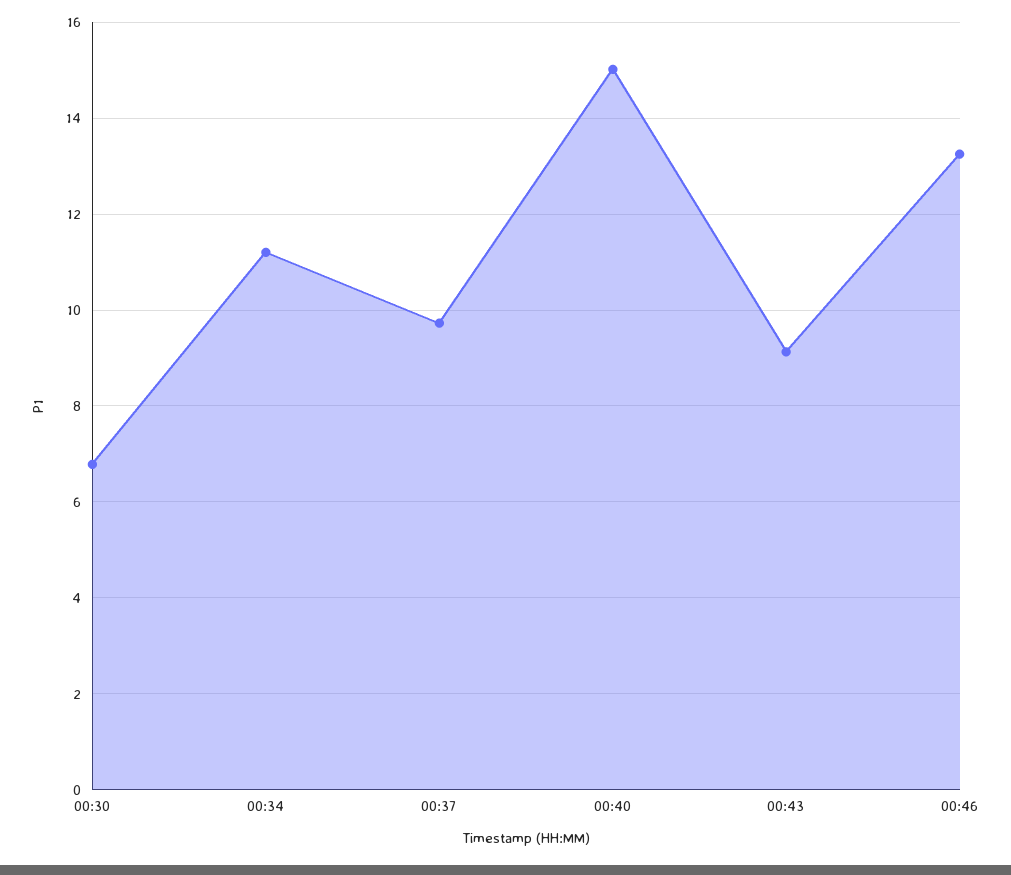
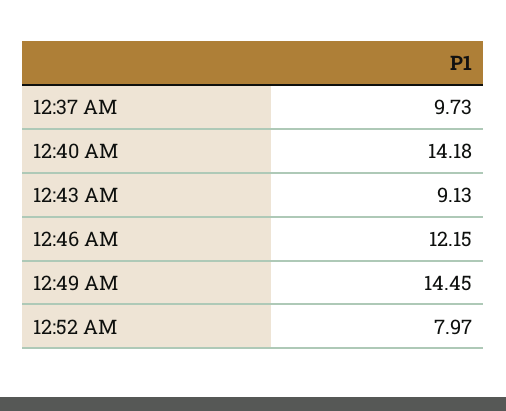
00:30: 6.8 -> none
00:34: 11.2 -> none
00:40: 15 -> 14.18
00:46: 13.2 -> 12.15
12:49 AM: none -> 14.45
12:52 AM: none -> 7.97

